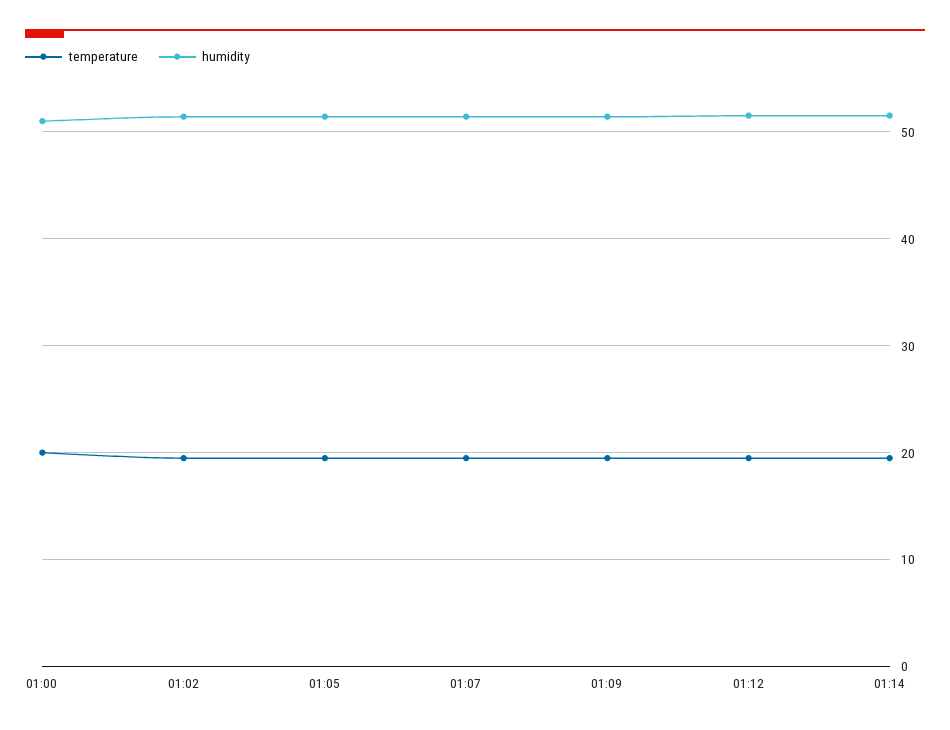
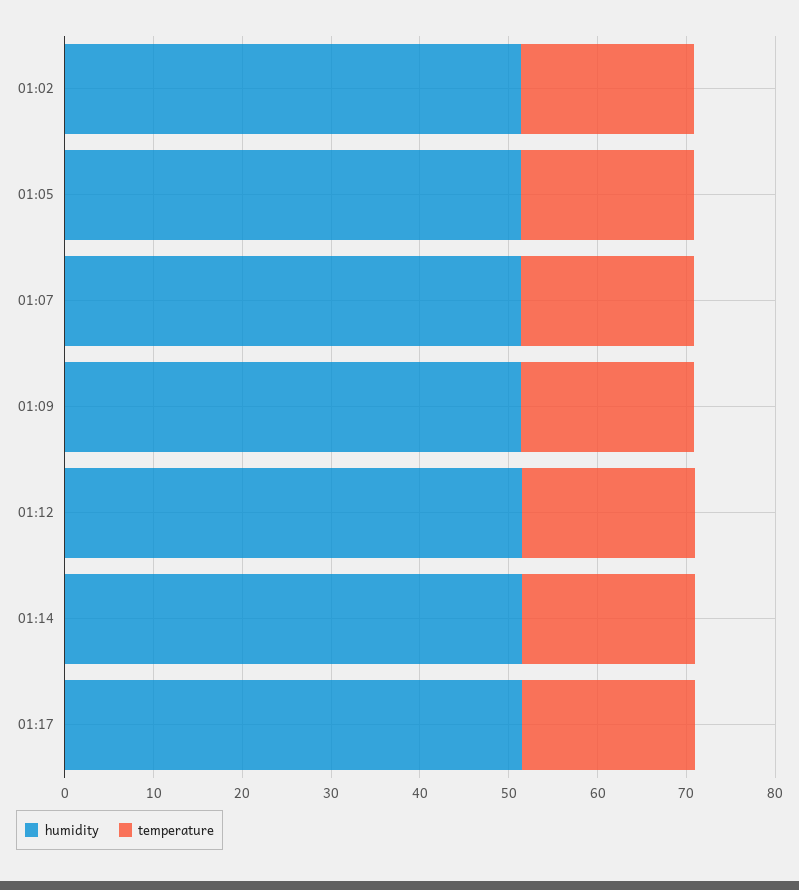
temperature, 01:00: 20 -> none
humidity, 01:00: 51 -> none
humidity, 01:17: none -> 52
temperature, 01:17: none -> 20

